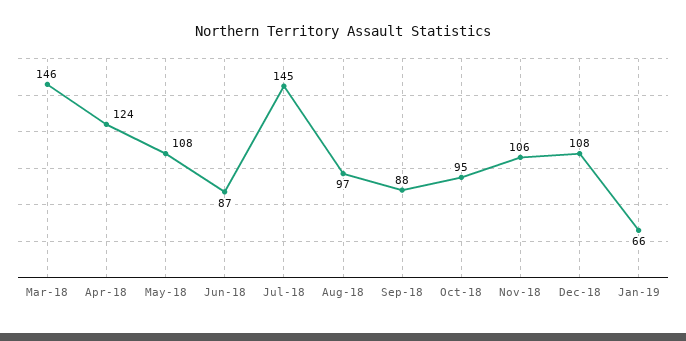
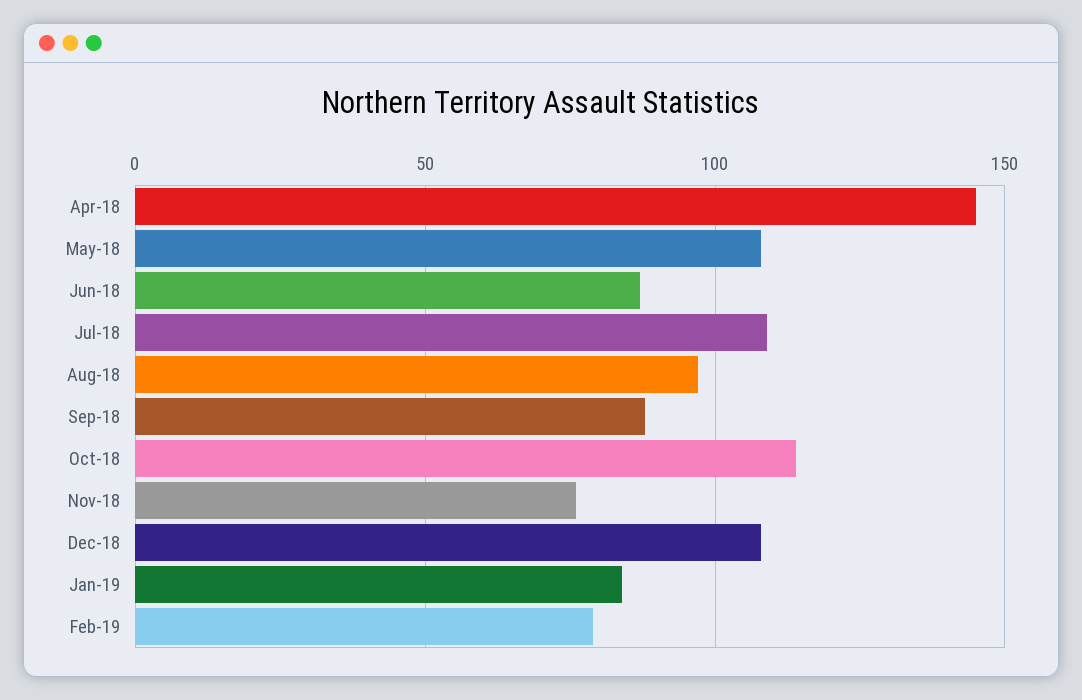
Mar-18: 146 -> none
Apr-18: 124 -> 145
Jul-18: 145 -> 110
Oct-18: 95 -> 115
Nov-18: 106 -> 75
Jan-19: 66 -> 85
Feb-19: none -> 80

